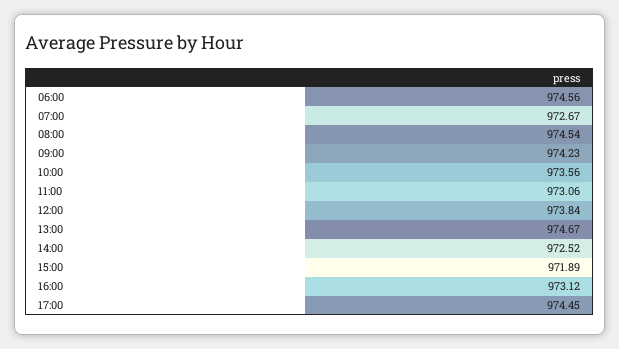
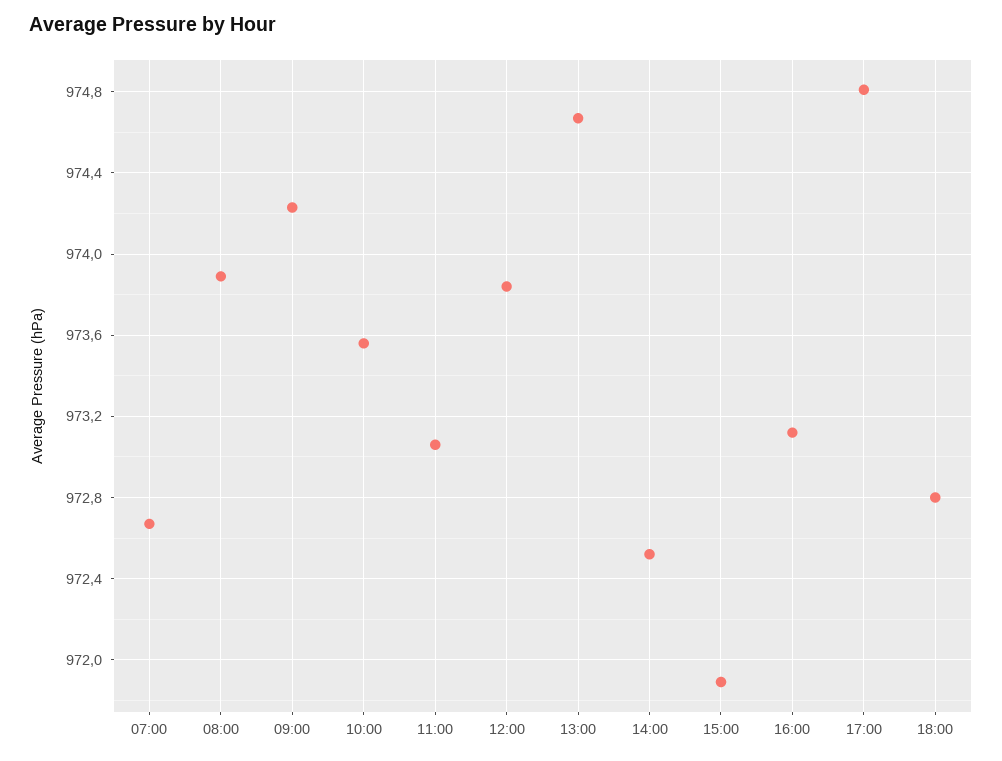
06:00: 974.56 -> none
08:00: 974.54 -> 973.9
17:00: 974.45 -> 974.8
18:00: none -> 972.8

